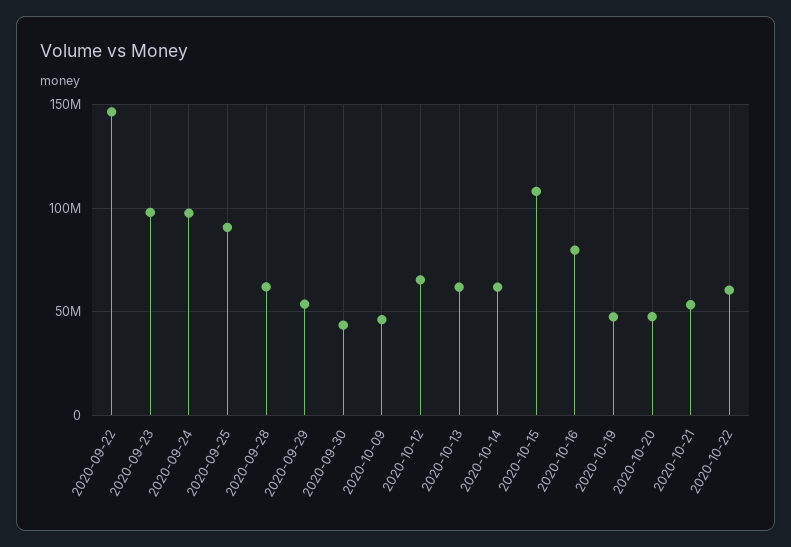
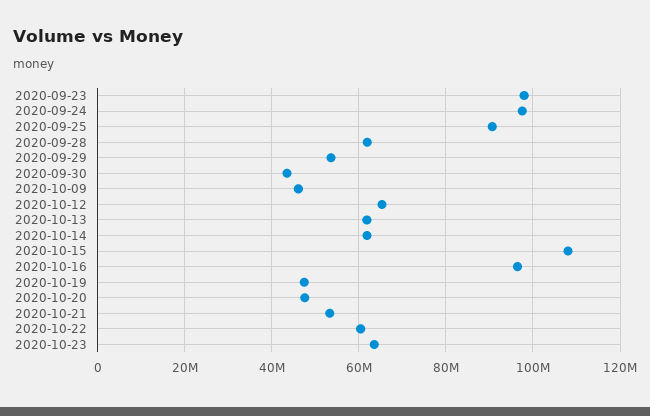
2020-09-22: 145000000 -> none
2020-10-16: 80000000 -> 96000000
2020-10-23: none -> 64000000

